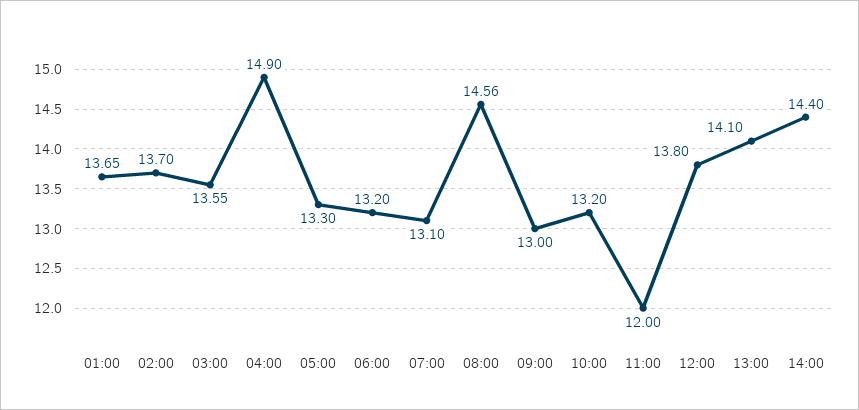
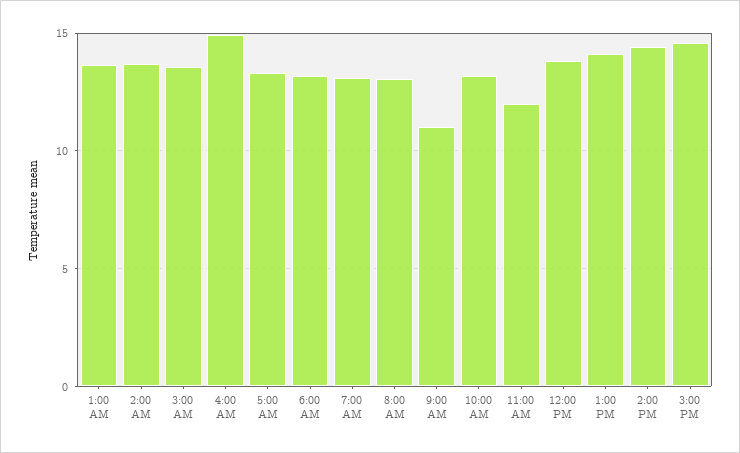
08:00: 14.56 -> 13
09:00: 13 -> 11
3:00 PM: none -> 14.5

